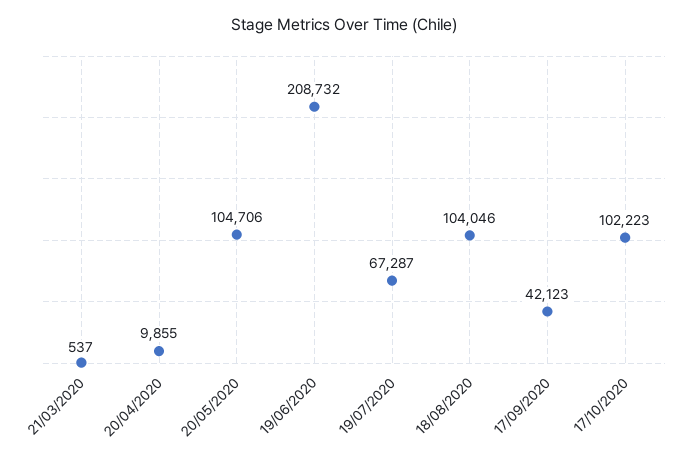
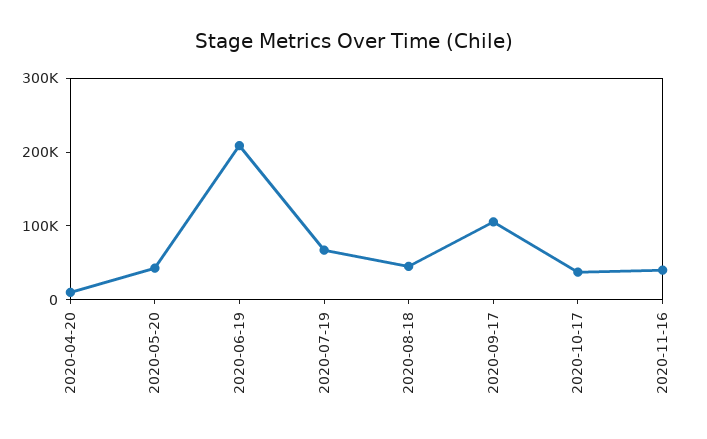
21/03/2020: 537 -> none
20/05/2020: 104706 -> 40000
18/08/2020: 104046 -> 40000
17/09/2020: 42123 -> 100000
17/10/2020: 102223 -> 40000
2020-11-16: none -> 40000

